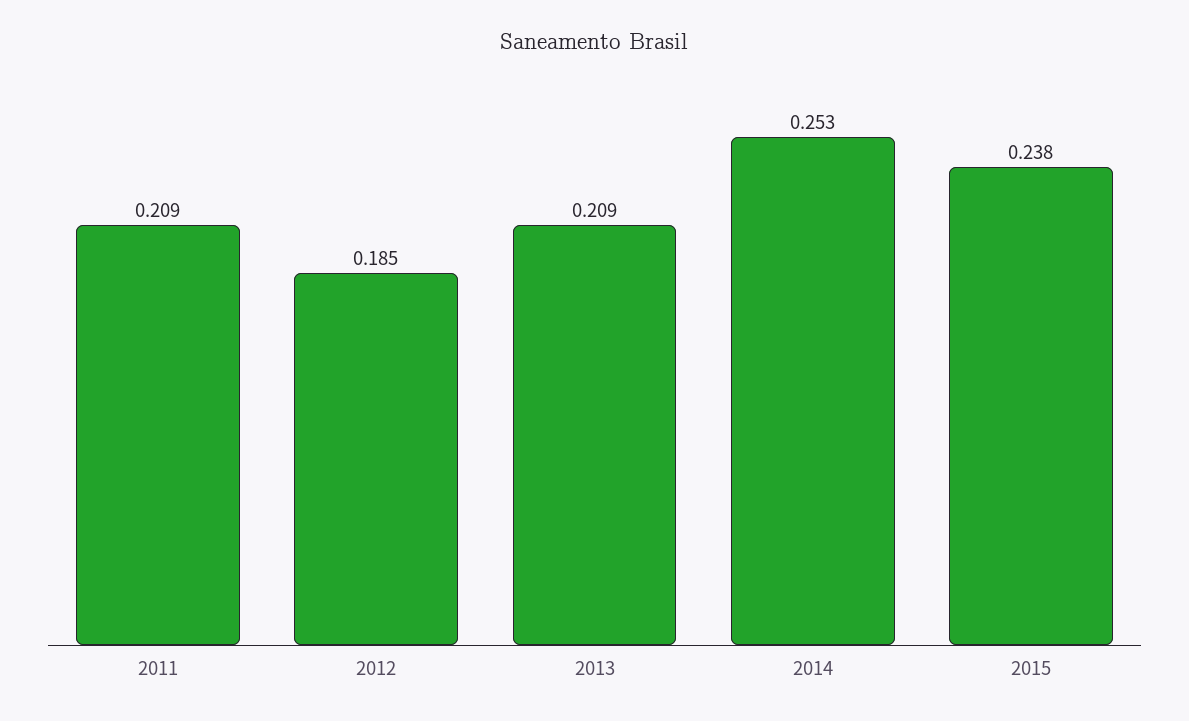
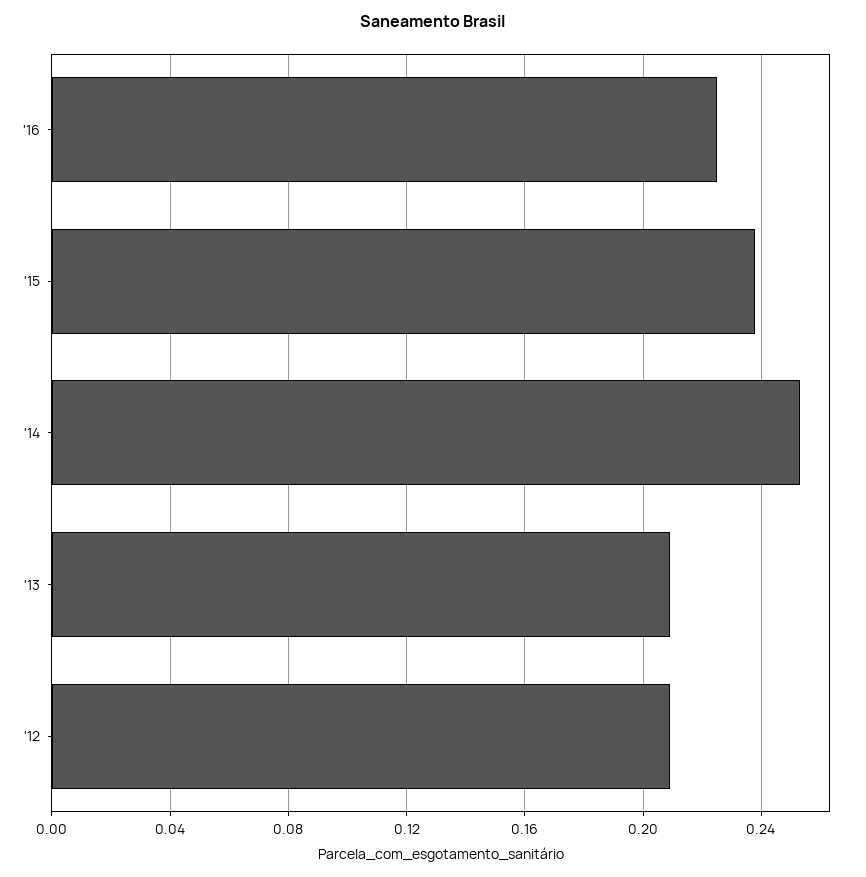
2011: 0.209 -> none
2012: 0.185 -> 0.21
'16: none -> 0.225

